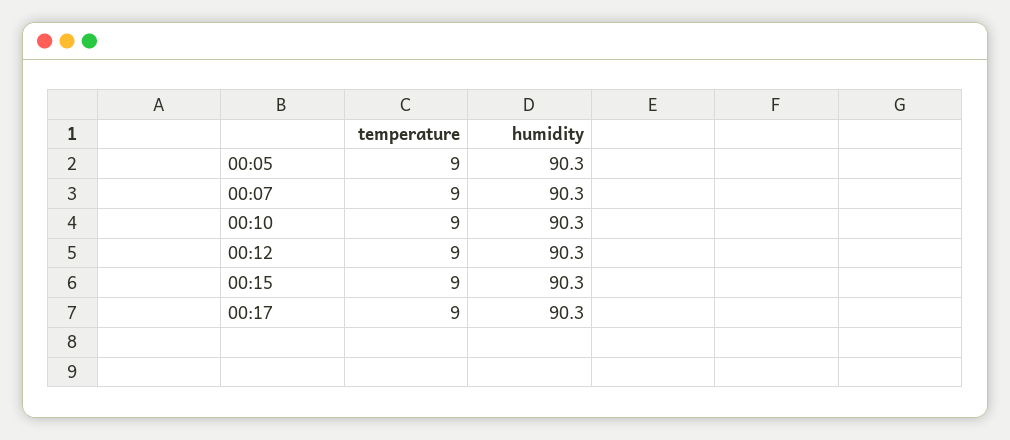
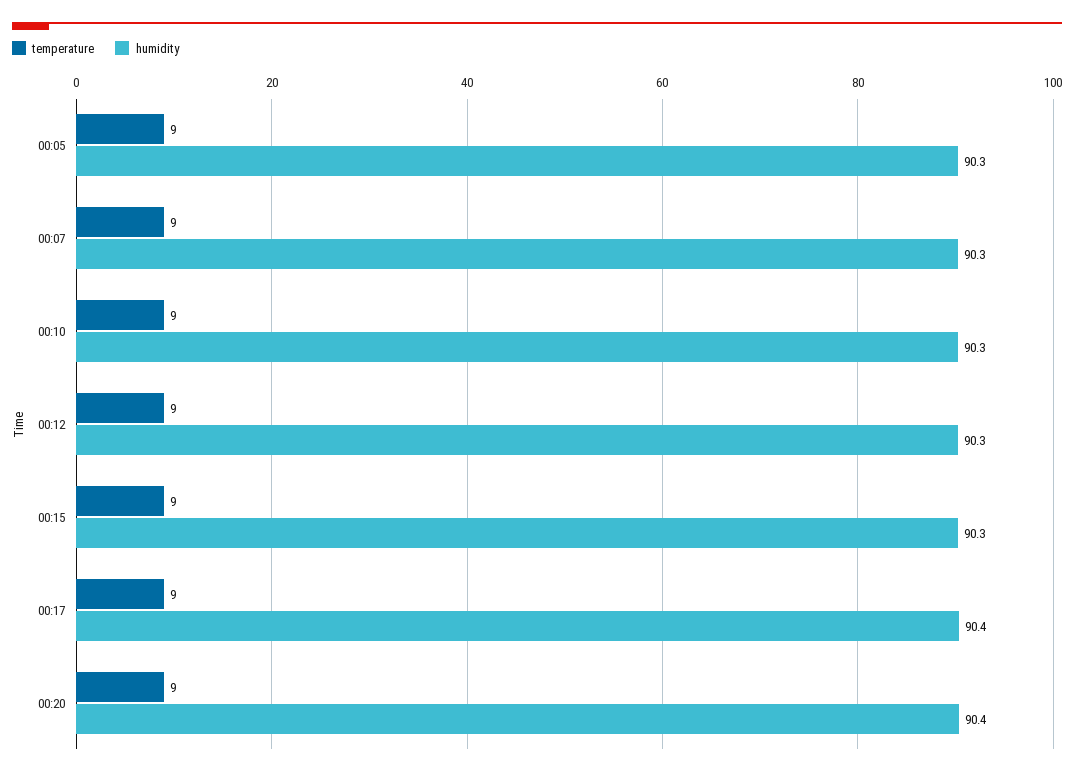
humidity, 00:17: 90.3 -> 90.4
temperature, 00:20: none -> 9
humidity, 00:20: none -> 90.4

